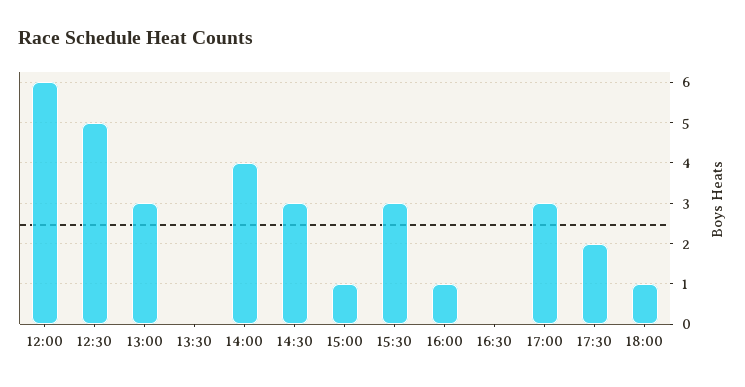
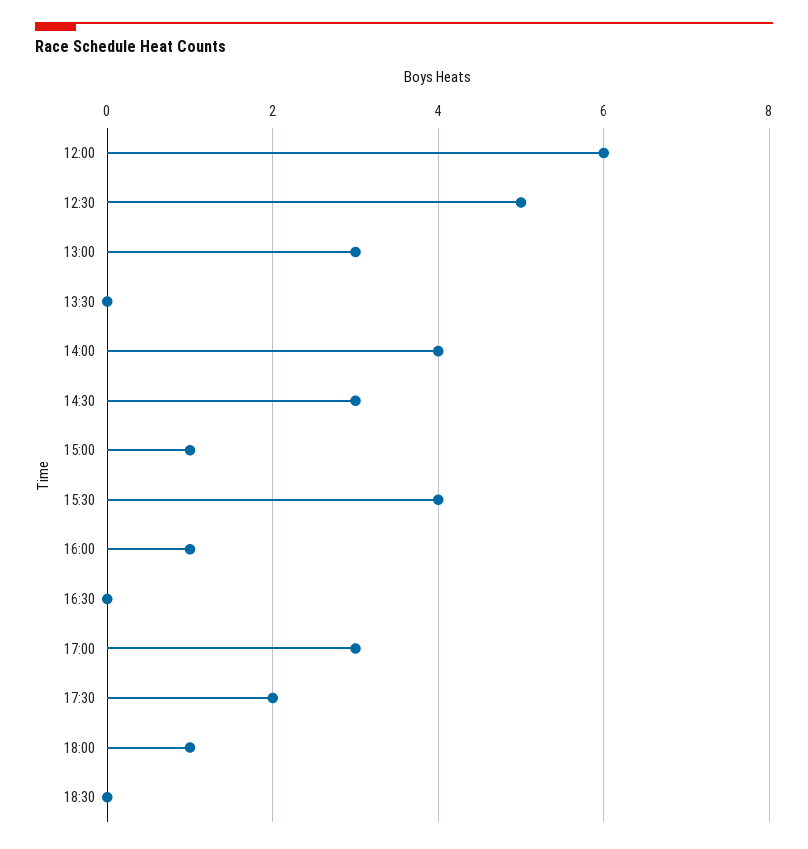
15:30: 3 -> 4
18:30: none -> 0

